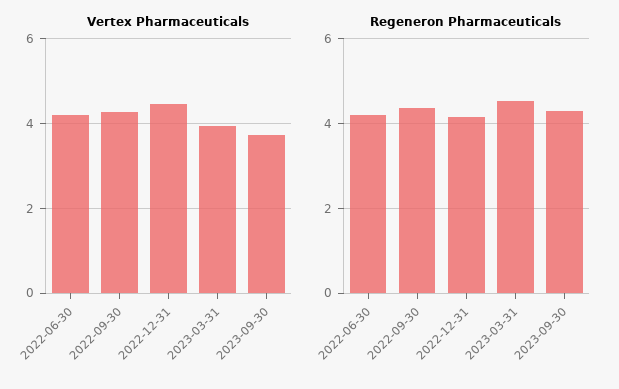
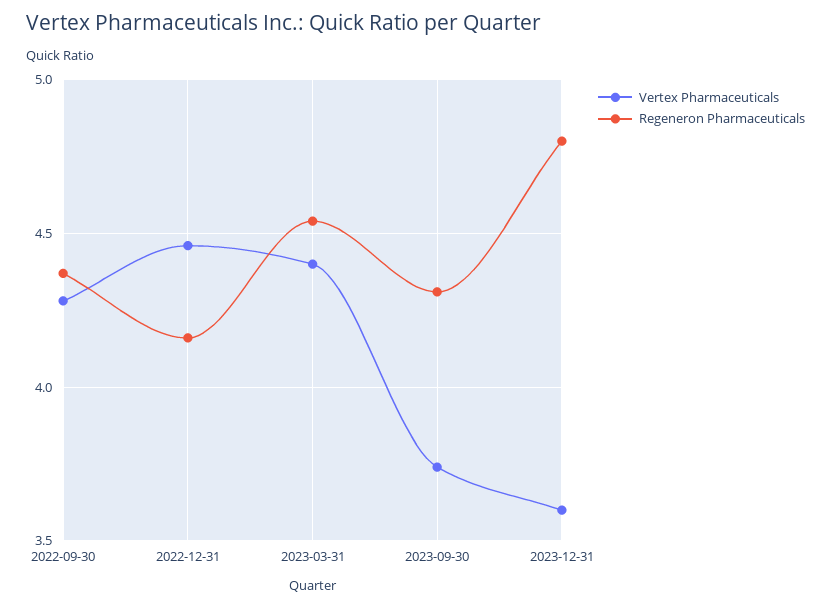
Vertex Pharmaceuticals, 2022-06-30: 4.2 -> none
Vertex Pharmaceuticals, 2023-03-31: 4 -> 4.4
Regeneron Pharmaceuticals, 2022-06-30: 4.2 -> none
Vertex Pharmaceuticals, 2023-12-31: none -> 3.6
Regeneron Pharmaceuticals, 2023-12-31: none -> 4.8

